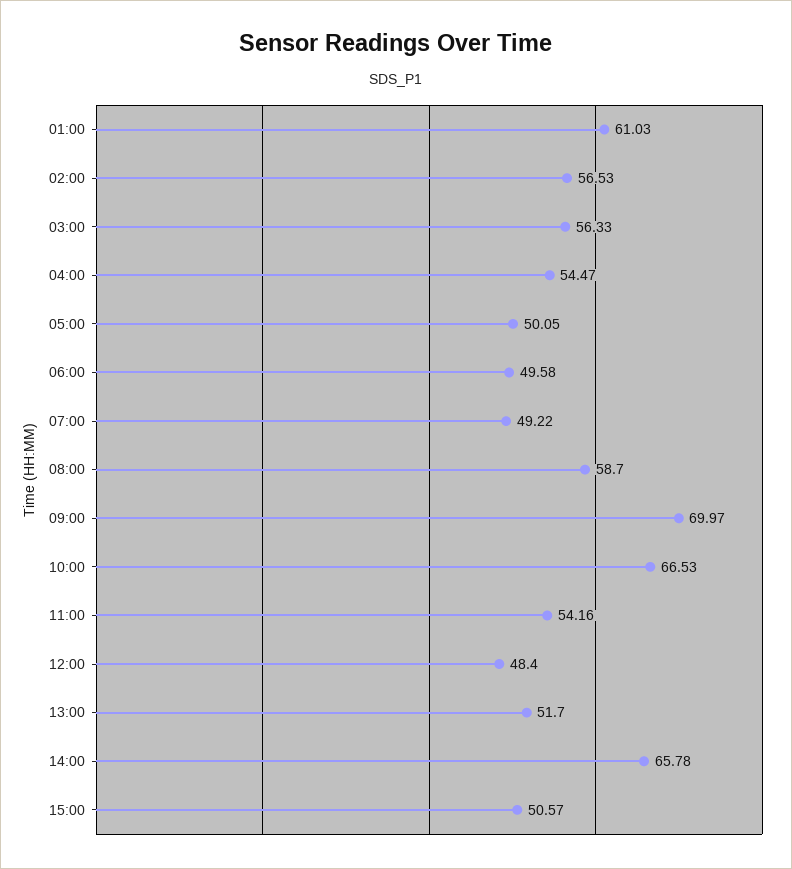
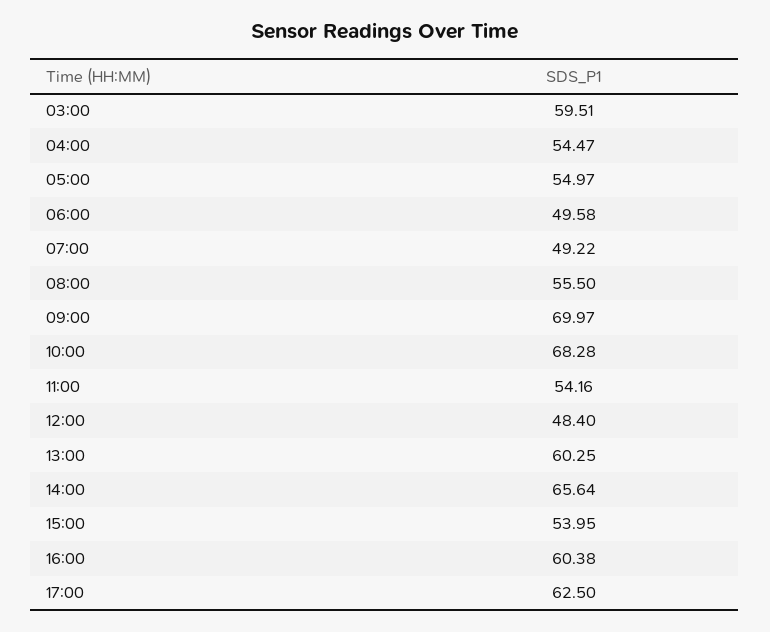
01:00: 61.03 -> none
02:00: 56.53 -> none
03:00: 56.33 -> 59.51
05:00: 50.05 -> 54.97
08:00: 58.7 -> 55.5
10:00: 66.53 -> 68.28
13:00: 51.7 -> 60.25
14:00: 65.78 -> 65.64
15:00: 50.57 -> 53.95
16:00: none -> 60.38
17:00: none -> 62.5

